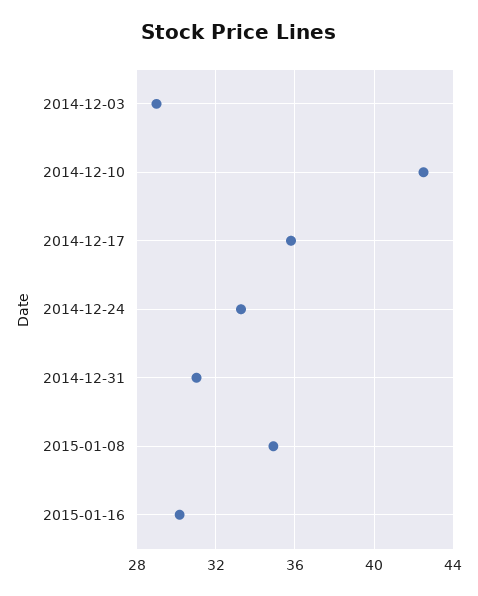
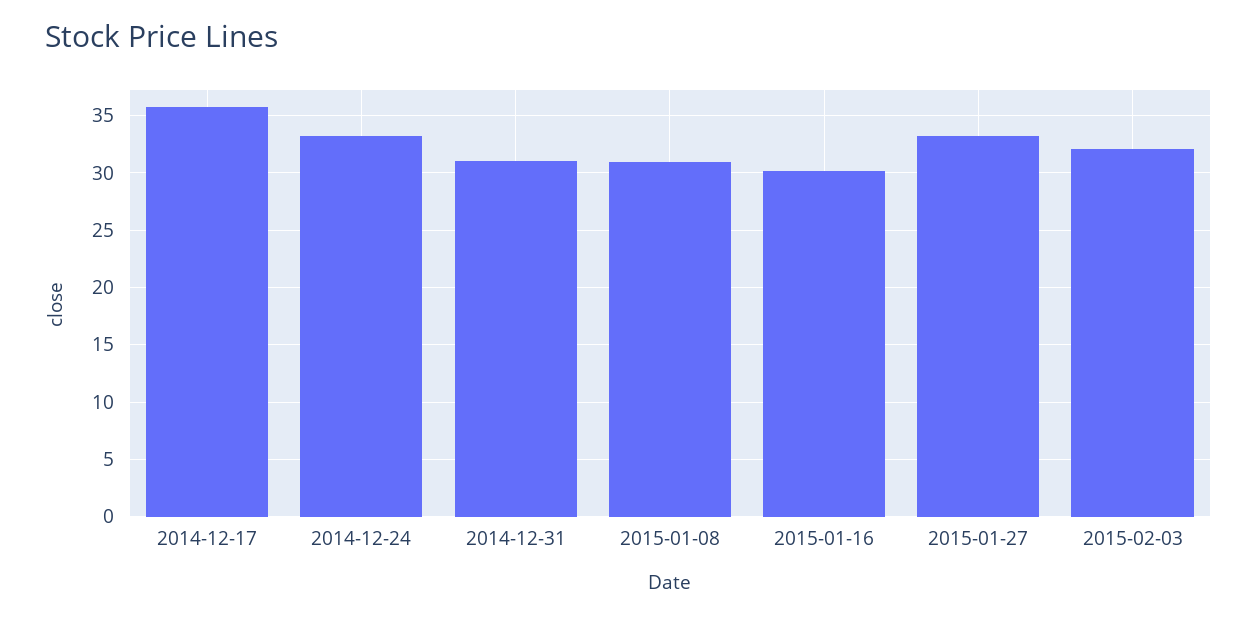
2014-12-03: 29 -> none
2014-12-10: 42.5 -> none
2015-01-08: 35 -> 31
2015-01-27: none -> 33
2015-02-03: none -> 32

